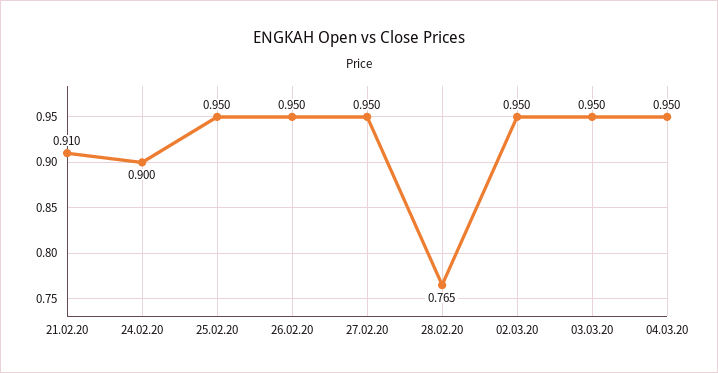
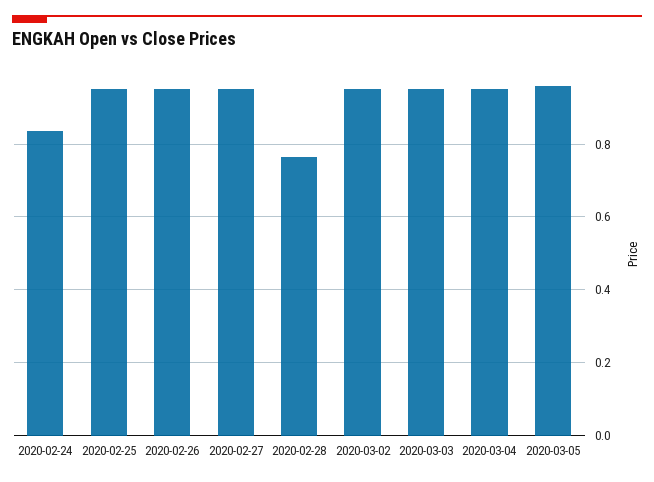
21.02.20: 0.91 -> none
24.02.20: 0.9 -> 0.84
2020-03-05: none -> 0.96

